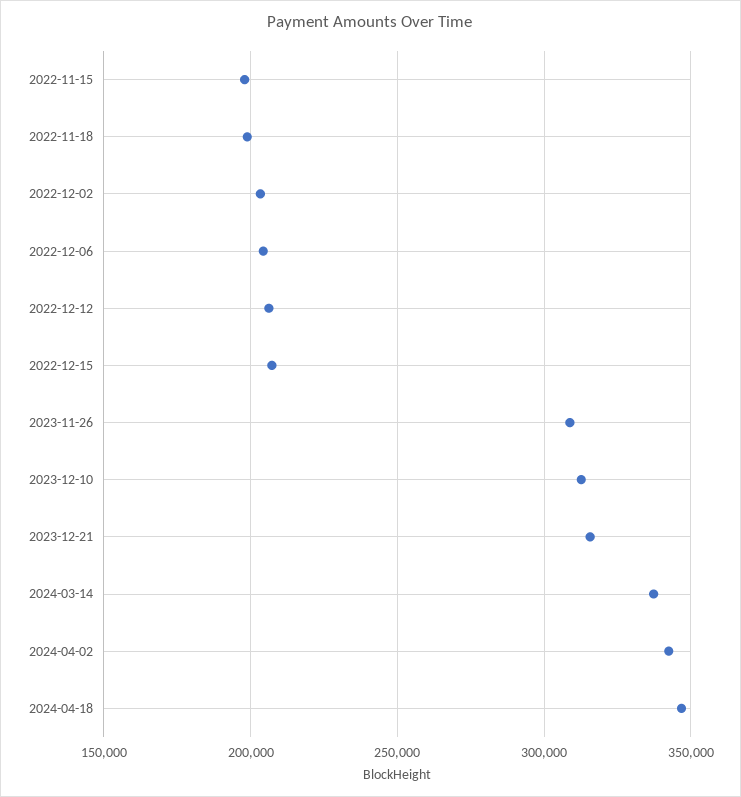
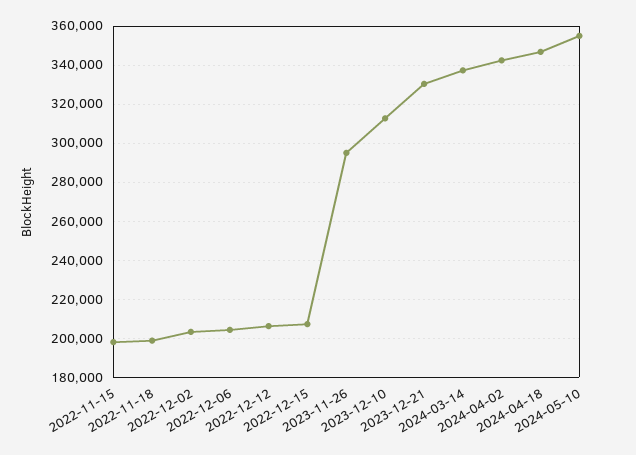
2023-11-26: 310000 -> 295000
2023-12-21: 315000 -> 330000
2024-05-10: none -> 355000

